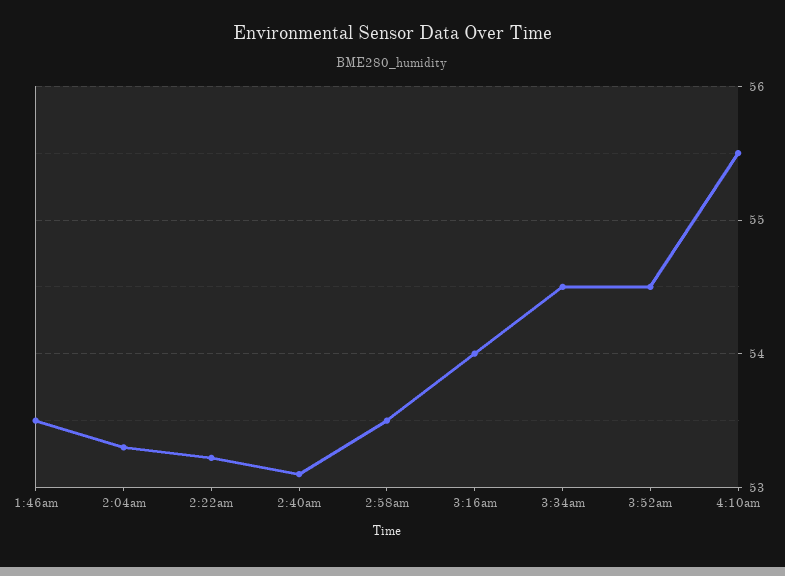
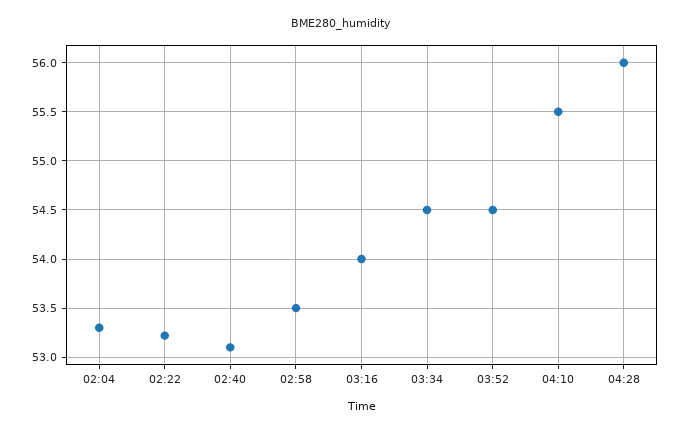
1:46am: 53.5 -> none
04:28: none -> 56

